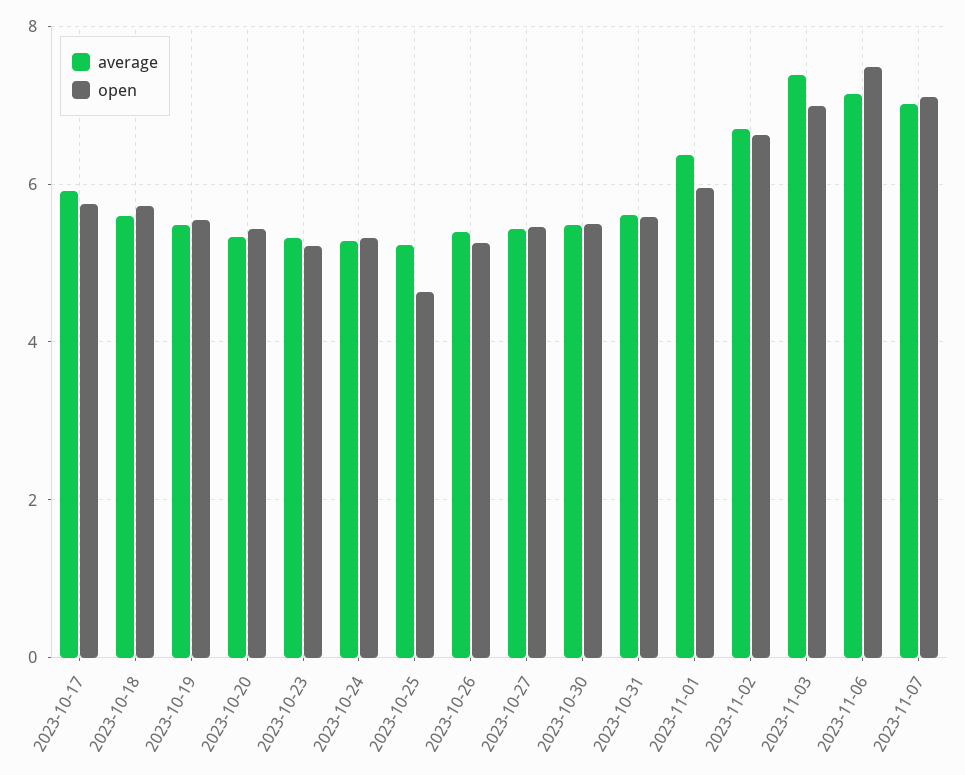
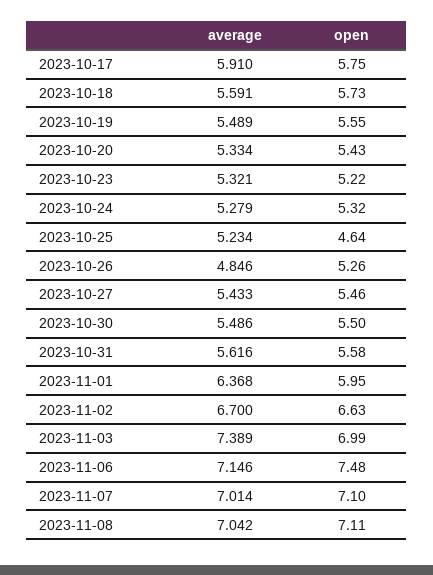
average, 2023-10-26: 5.4 -> 4.846
average, 2023-11-08: none -> 7.042
open, 2023-11-08: none -> 7.11

